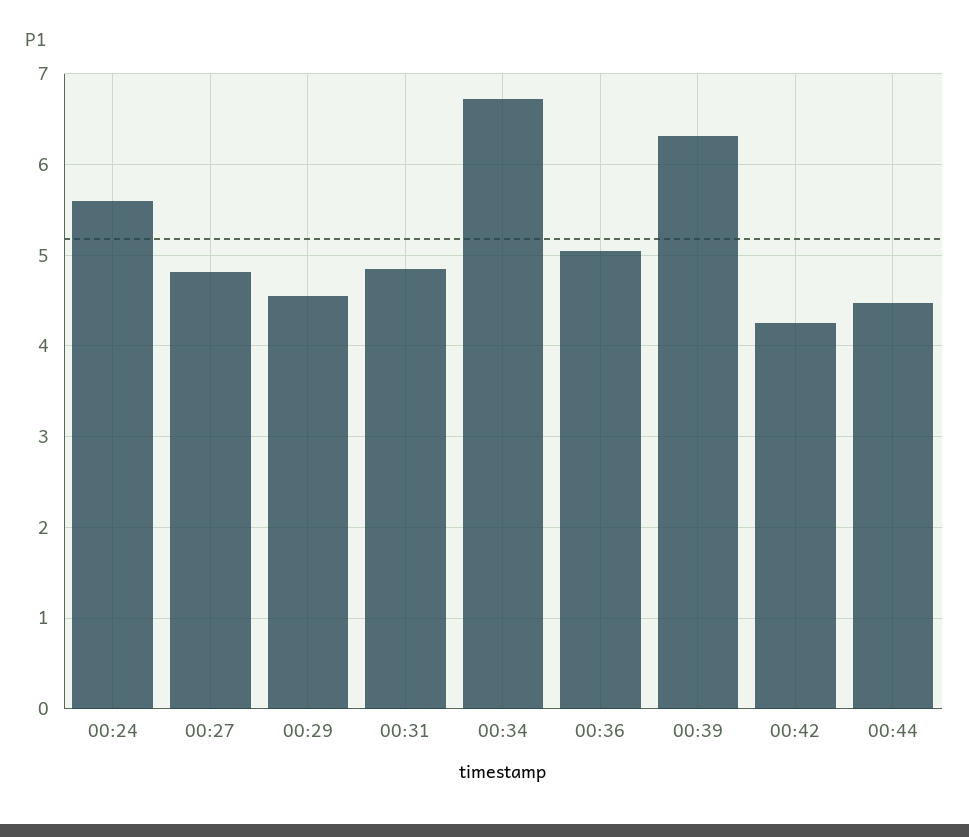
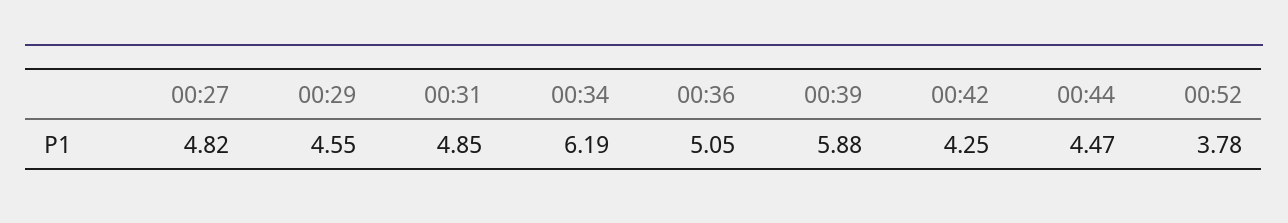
00:24: 5.6 -> none
00:34: 6.7 -> 6.19
00:39: 6.3 -> 5.88
00:52: none -> 3.78

